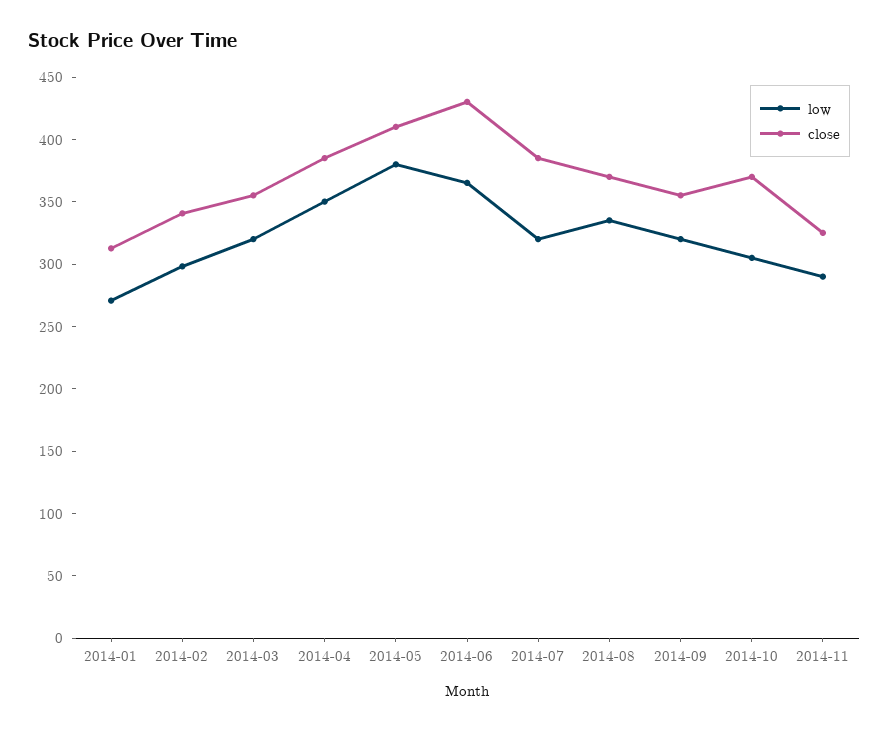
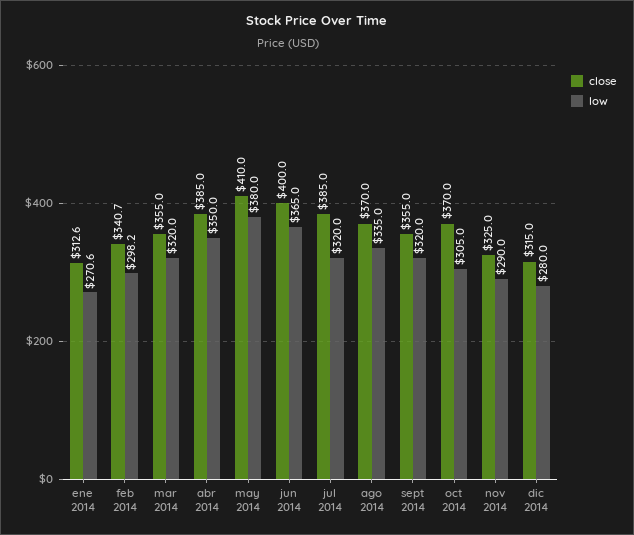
close, 2014-06: 430 -> 400
close, dic 2014: none -> 315
low, dic 2014: none -> 280

